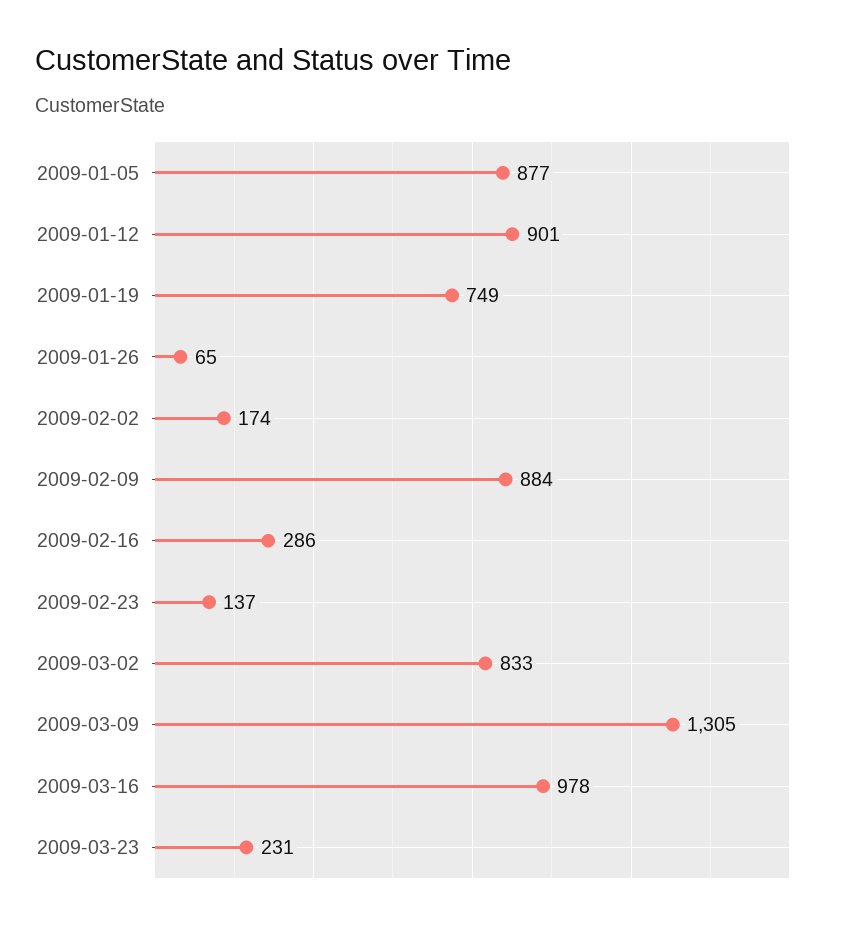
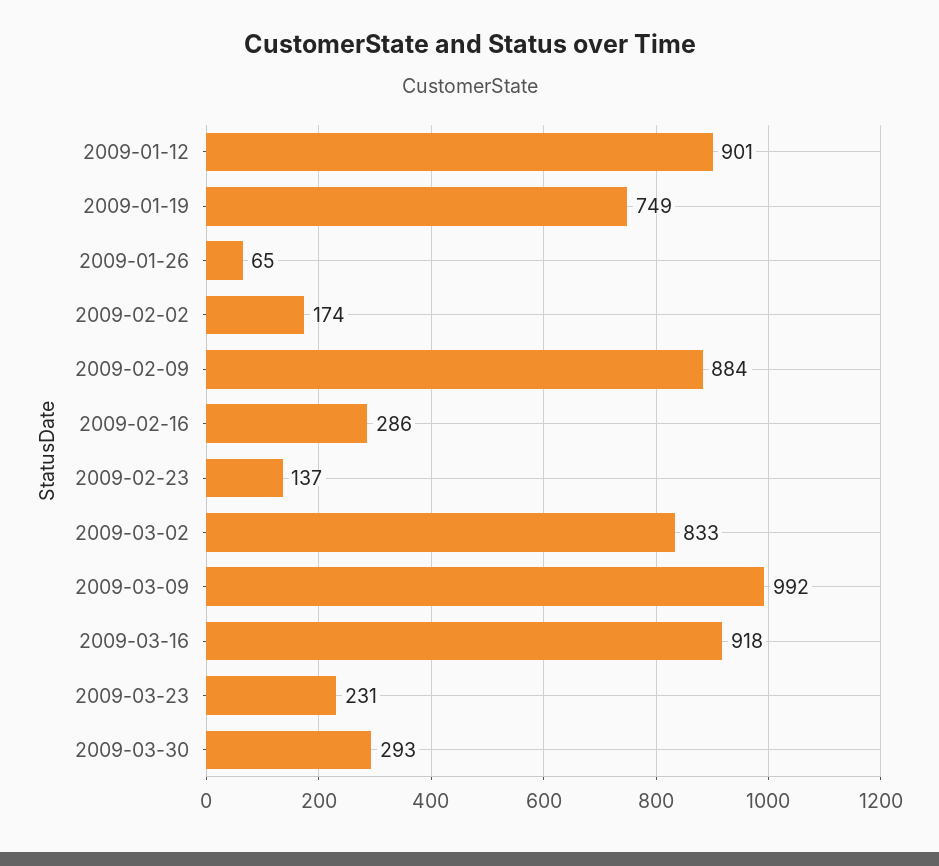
2009-01-05: 877 -> none
2009-03-09: 1305 -> 992
2009-03-16: 978 -> 918
2009-03-30: none -> 293

